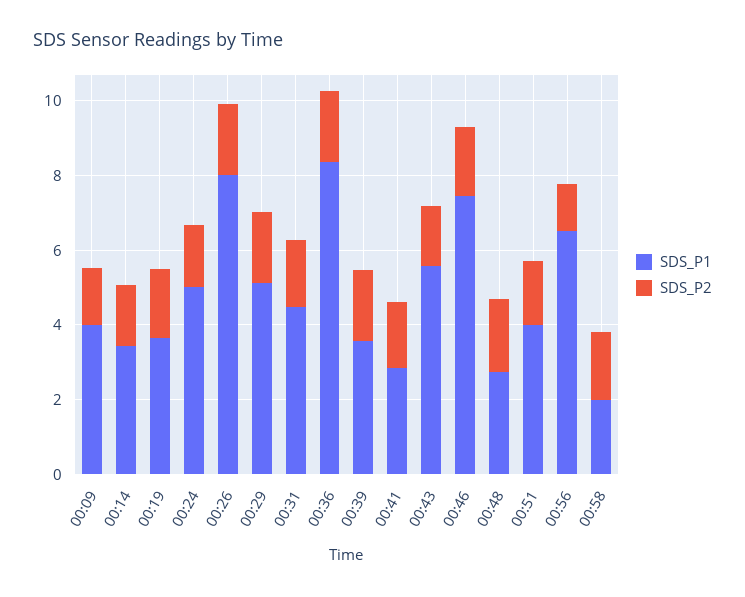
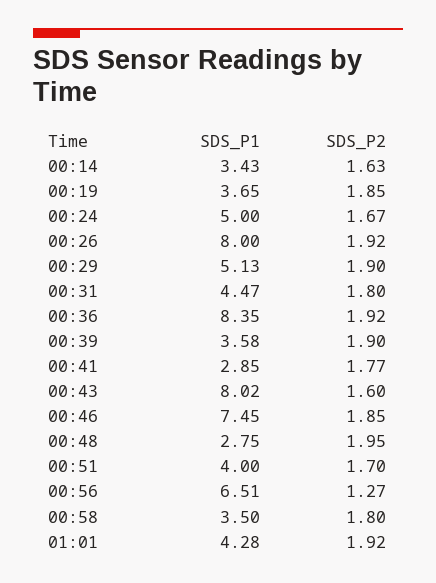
SDS_P1, 00:09: 4 -> none
SDS_P2, 00:09: 1.5 -> none
SDS_P1, 00:43: 5.5 -> 8.02
SDS_P1, 00:58: 2 -> 3.5
SDS_P1, 01:01: none -> 4.28
SDS_P2, 01:01: none -> 1.92

